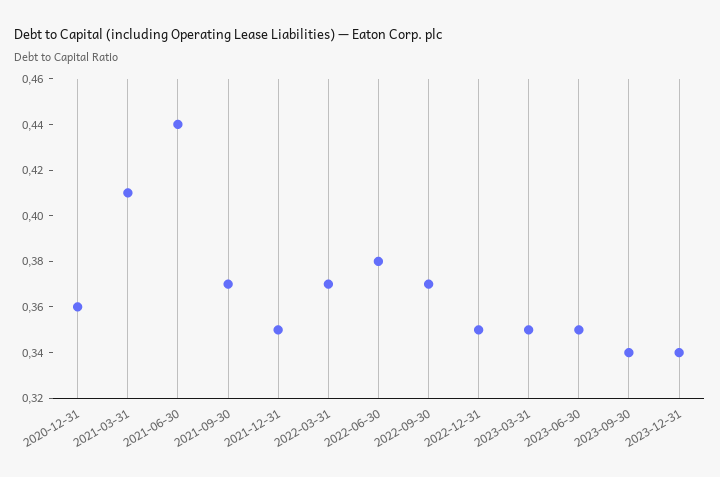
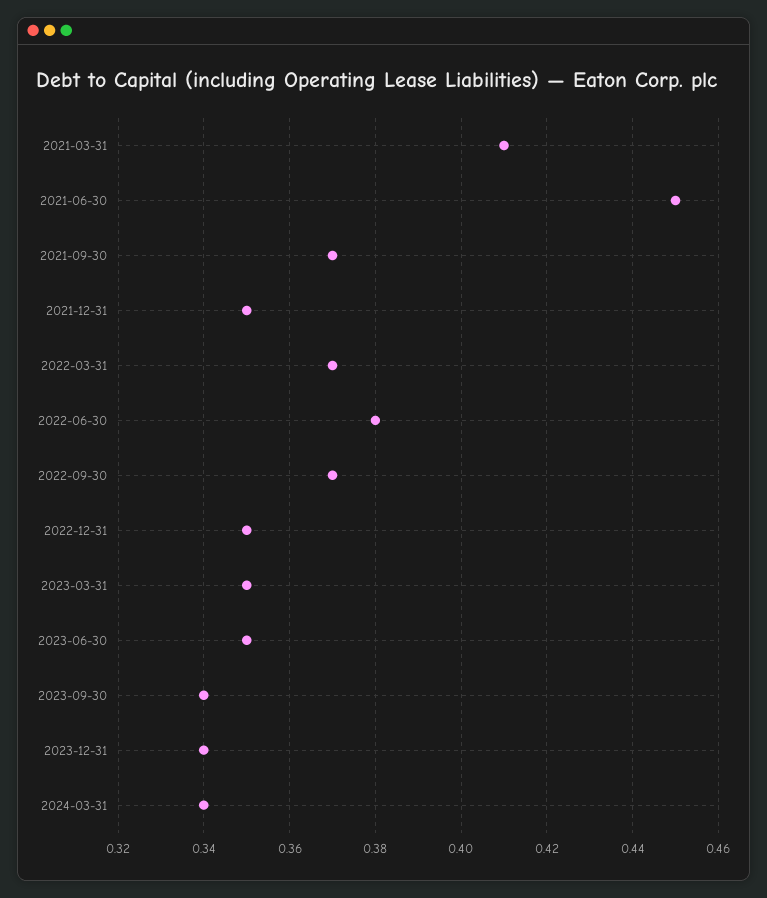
2020-12-31: 0.36 -> none
2021-06-30: 0.44 -> 0.45
2024-03-31: none -> 0.34

